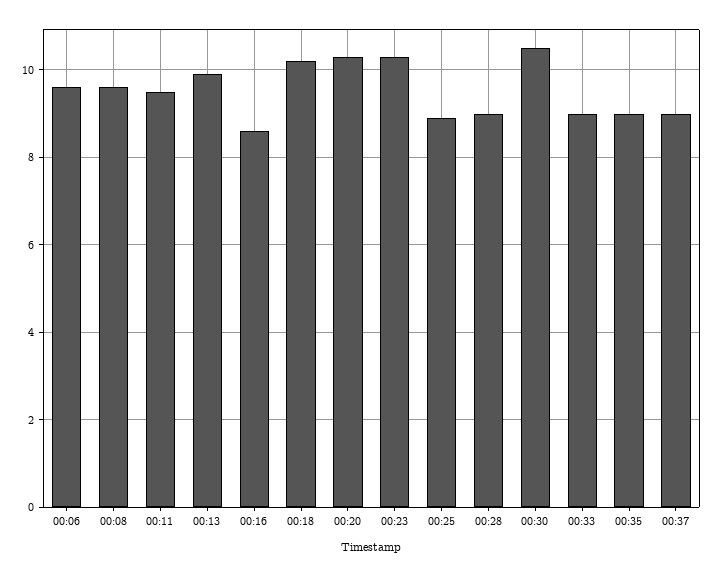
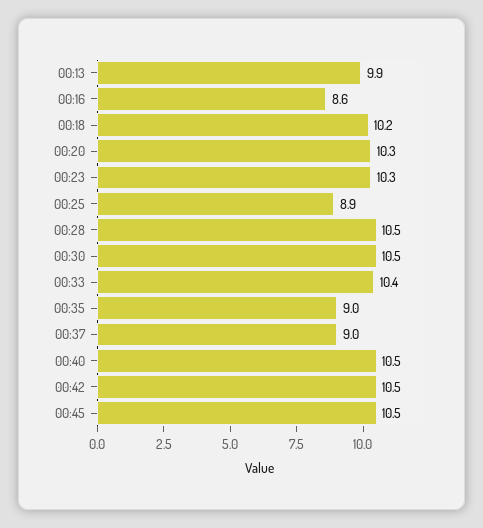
00:06: 9.5 -> none
00:08: 9.5 -> none
00:11: 9.5 -> none
00:28: 9 -> 10.5
00:33: 9 -> 10.4
00:40: none -> 10.5
00:42: none -> 10.5
00:45: none -> 10.5

